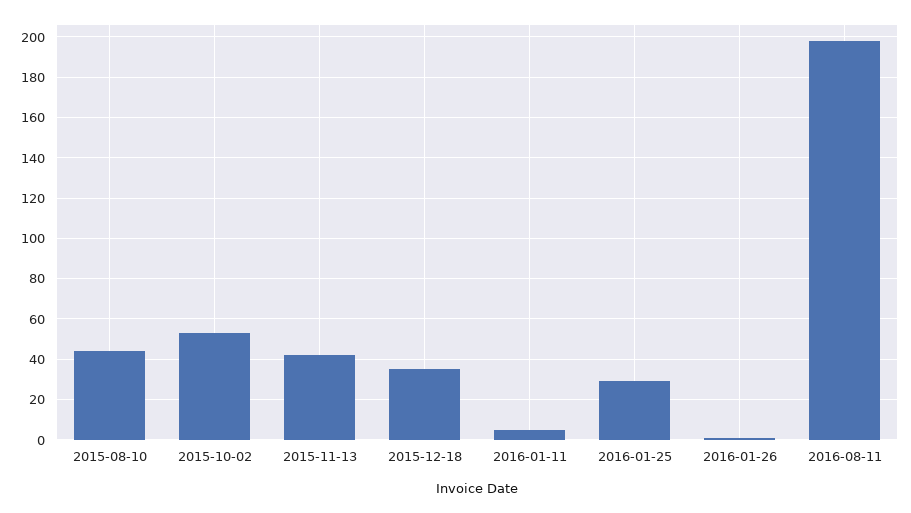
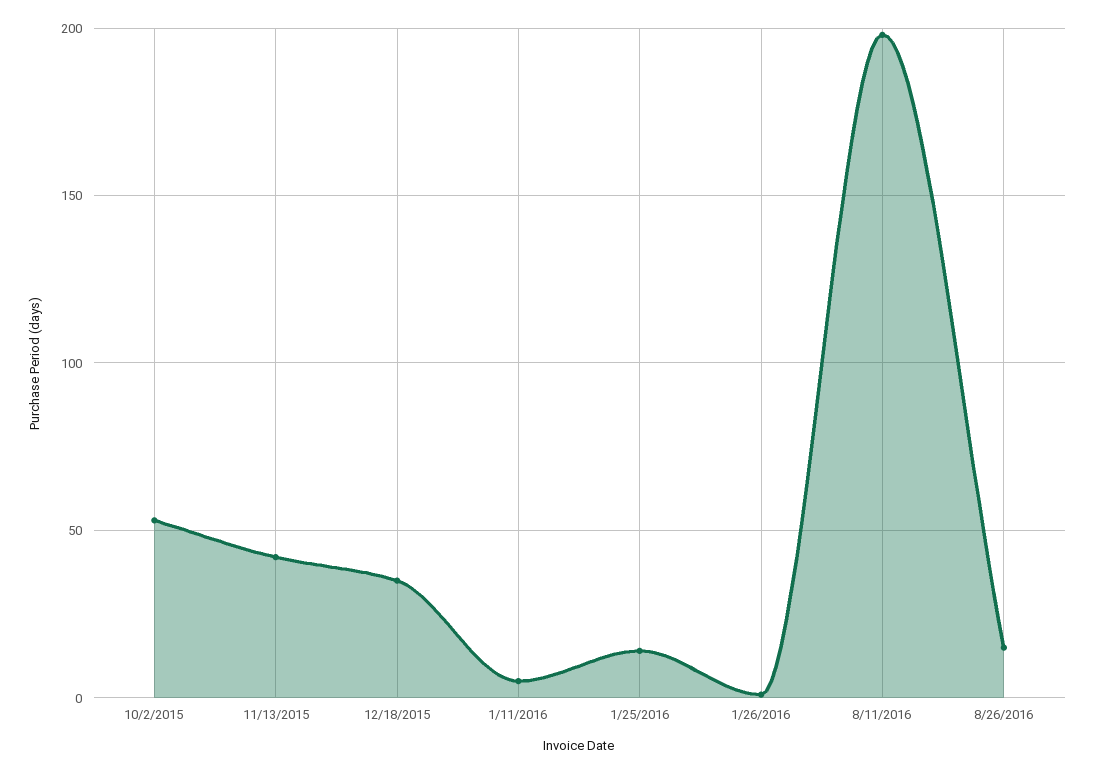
2015-08-10: 45 -> none
2016-01-25: 30 -> 15
8/26/2016: none -> 15

